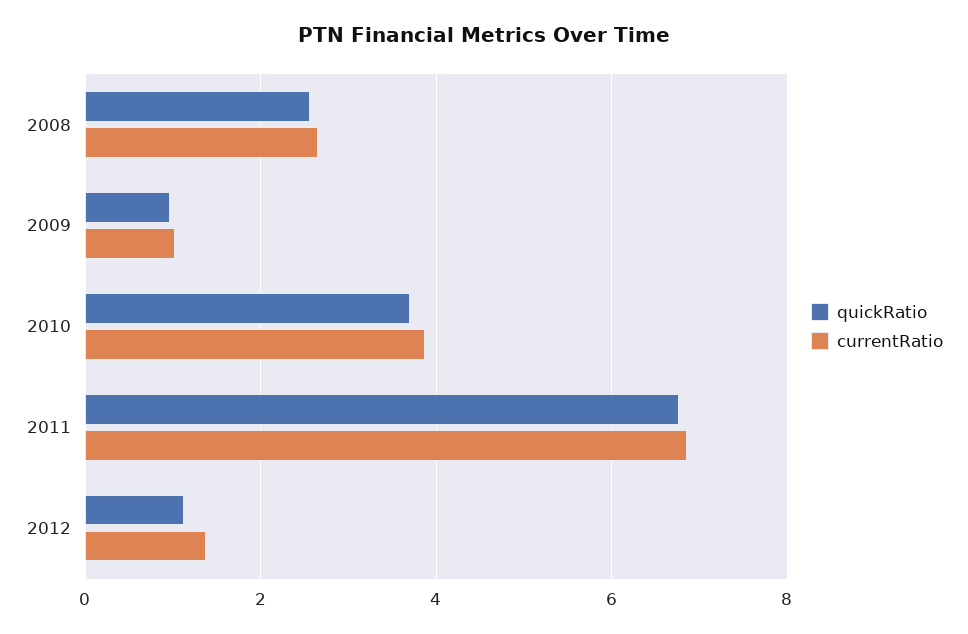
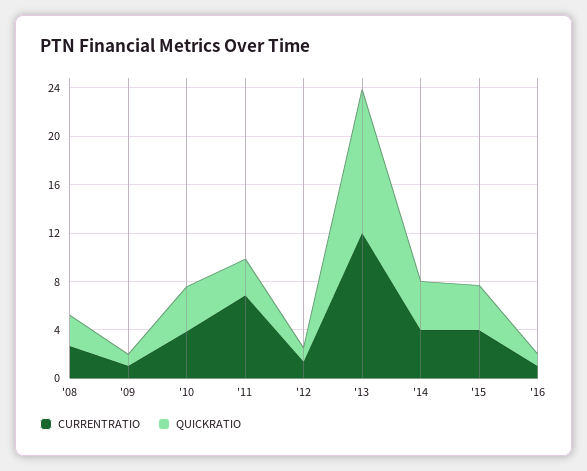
quickRatio, 2011: 6.8 -> 3
currentRatio, '13: none -> 12
quickRatio, '13: none -> 12
currentRatio, '14: none -> 4
quickRatio, '14: none -> 4
currentRatio, '15: none -> 4
quickRatio, '15: none -> 4
currentRatio, '16: none -> 1
quickRatio, '16: none -> 1

